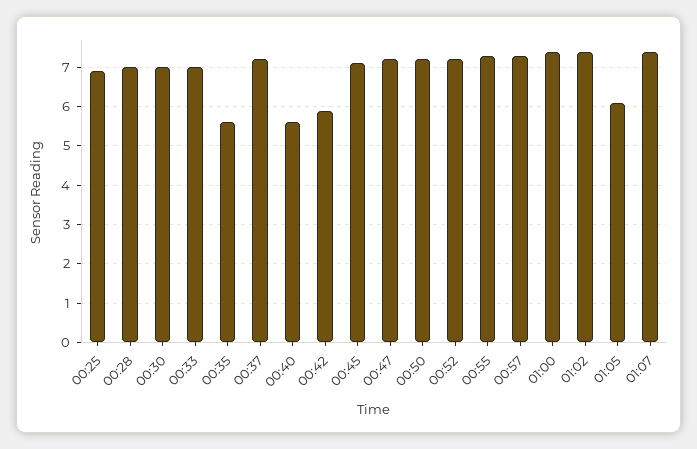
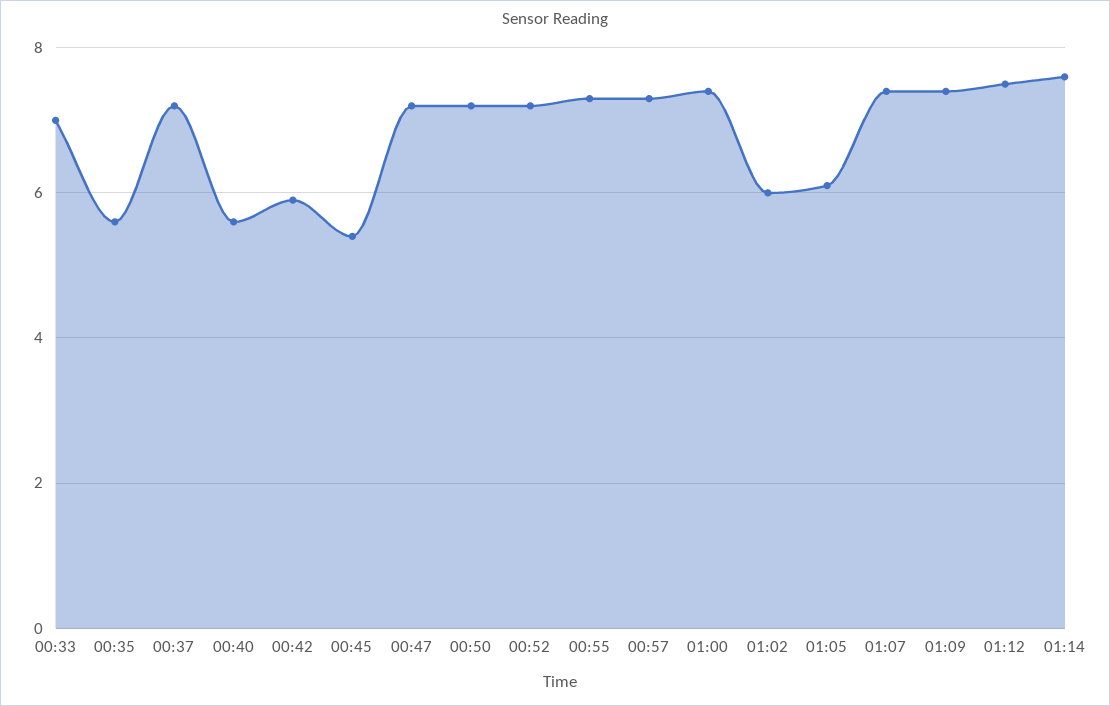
00:25: 7 -> none
00:28: 7 -> none
00:30: 7 -> none
00:45: 7 -> 5.5
01:02: 7.5 -> 6
01:09: none -> 7.5
01:12: none -> 7.5
01:14: none -> 7.5

